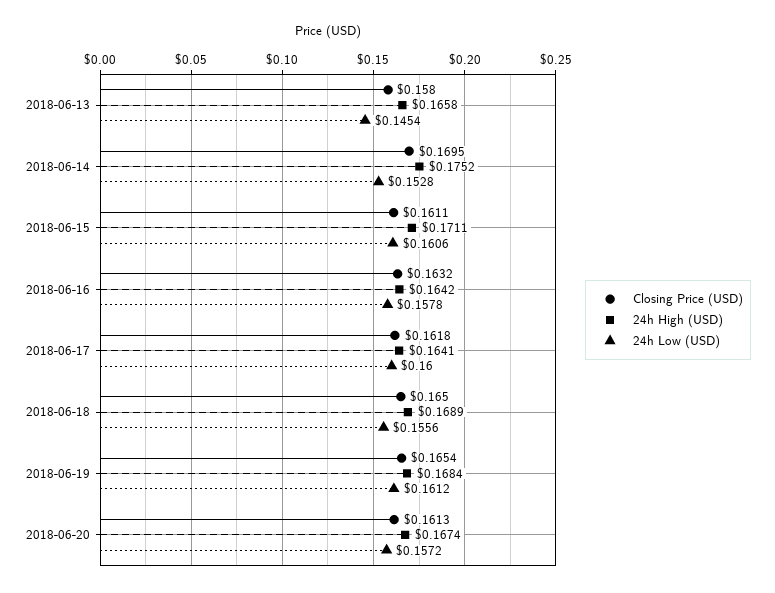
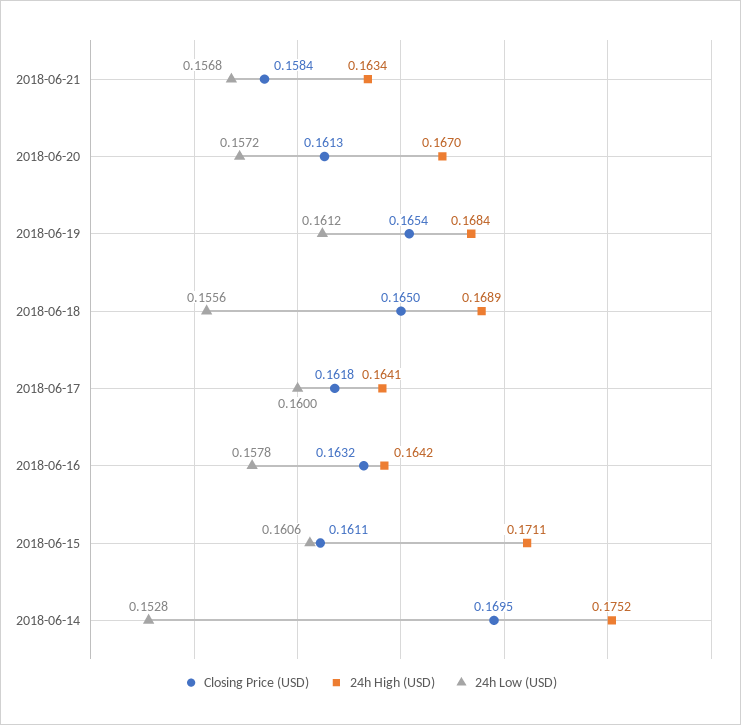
Closing Price (USD), 2018-06-13: 0.158 -> none
24h High (USD), 2018-06-13: 0.1658 -> none
24h Low (USD), 2018-06-13: 0.1454 -> none
24h High (USD), 2018-06-20: 0.1674 -> 0.167
Closing Price (USD), 2018-06-21: none -> 0.1584
24h High (USD), 2018-06-21: none -> 0.1634
24h Low (USD), 2018-06-21: none -> 0.1568

